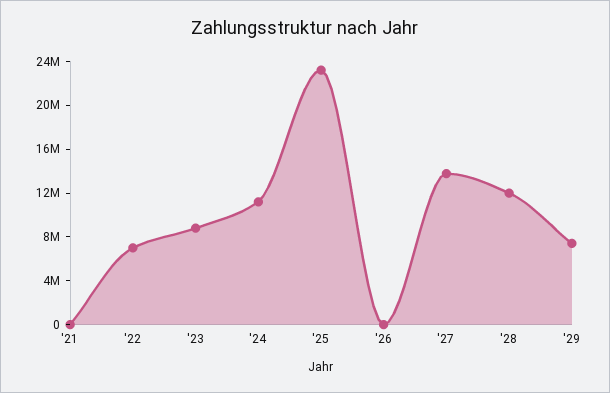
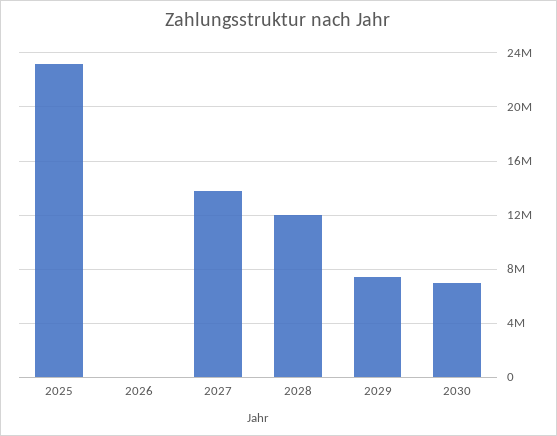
'21: 0 -> none
'22: 7000000 -> none
'23: 9000000 -> none
'24: 11000000 -> none
2030: none -> 7000000

